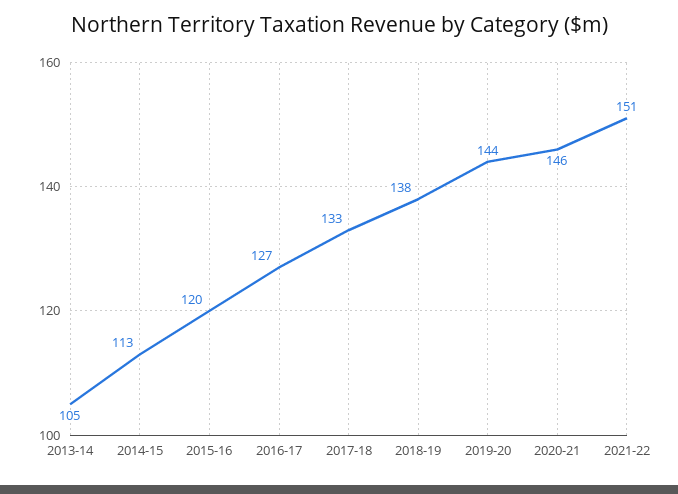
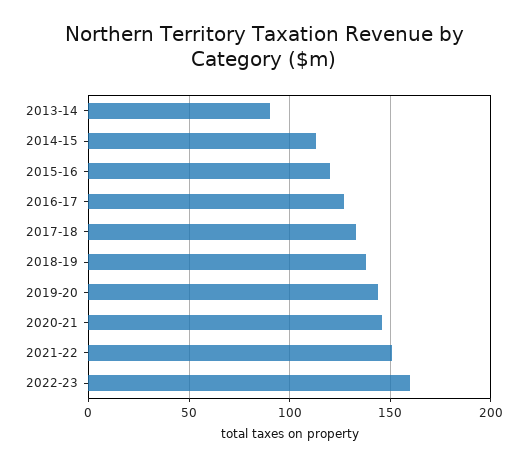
2013-14: 105 -> 90
2022-23: none -> 160

